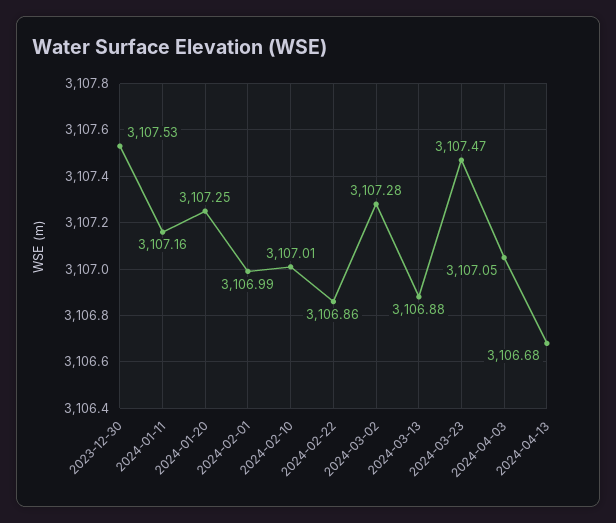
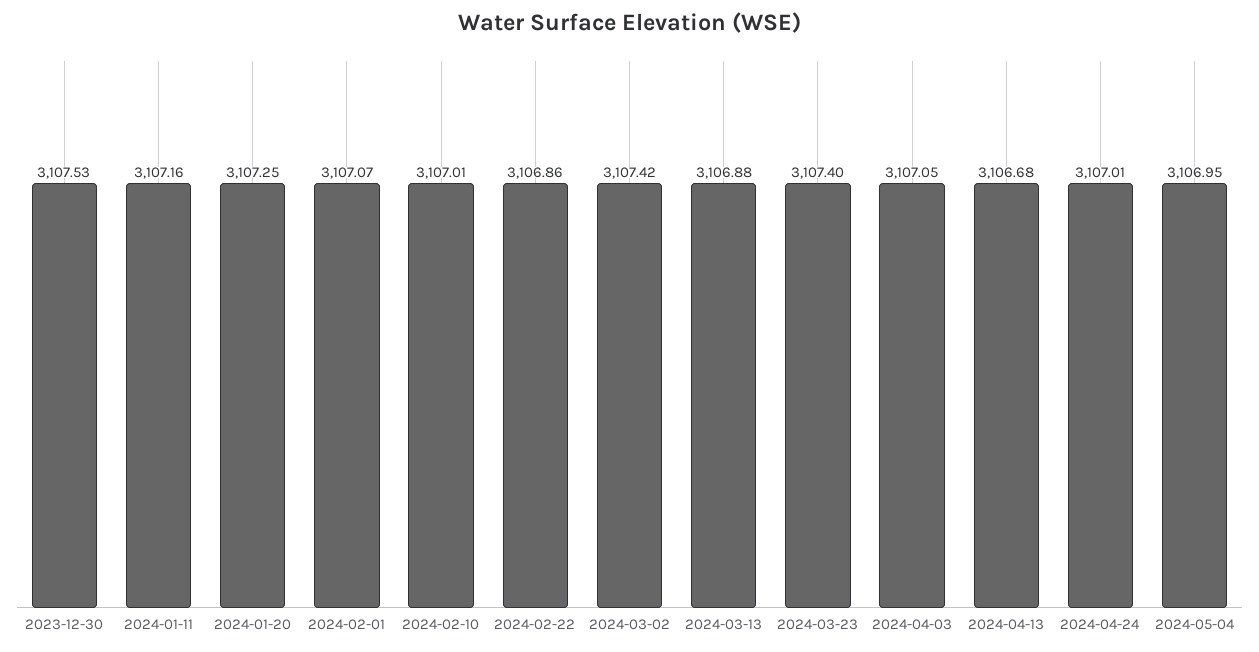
2024-02-01: 3106.99 -> 3107.07
2024-03-02: 3107.28 -> 3107.42
2024-03-23: 3107.47 -> 3107.4
2024-04-24: none -> 3107.01
2024-05-04: none -> 3106.95

